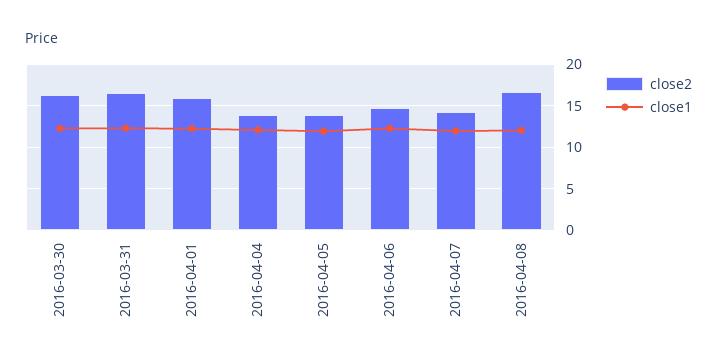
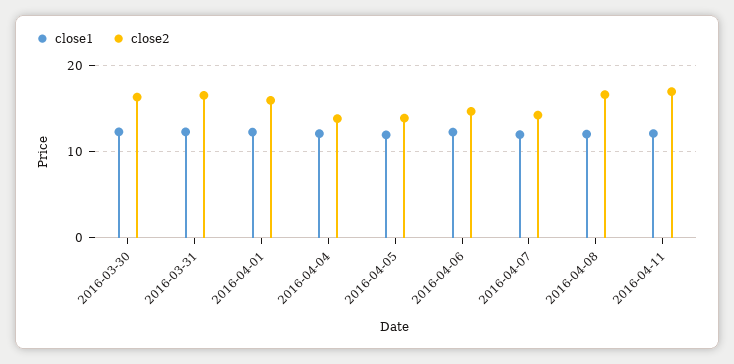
close1, 2016-04-11: none -> 12
close2, 2016-04-11: none -> 17

